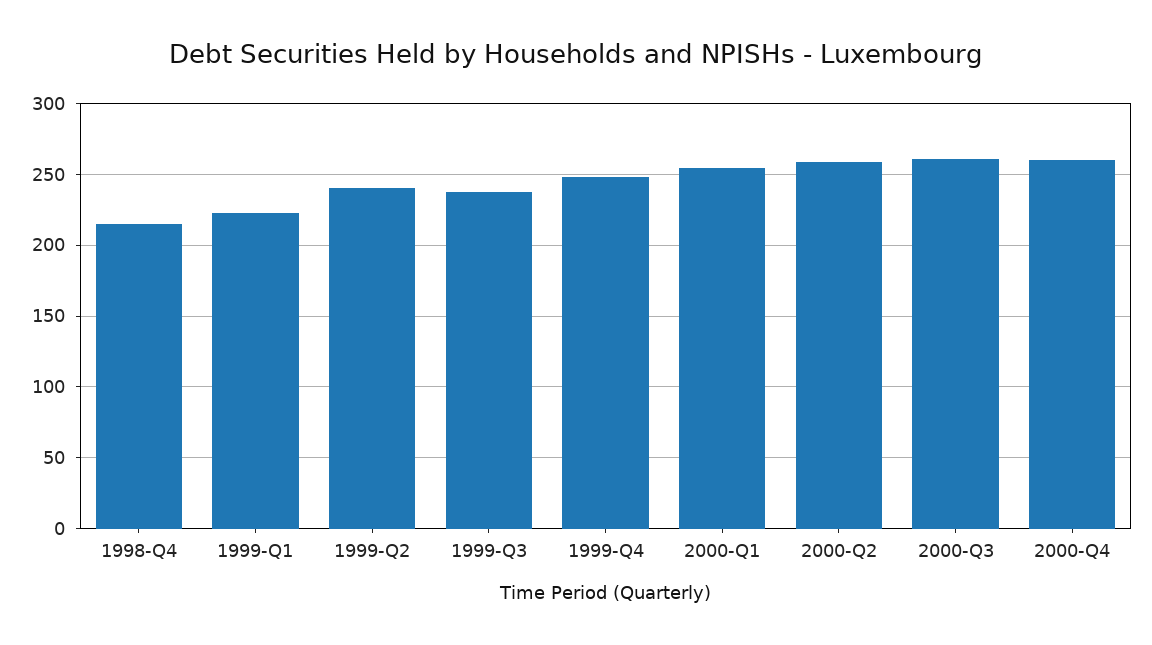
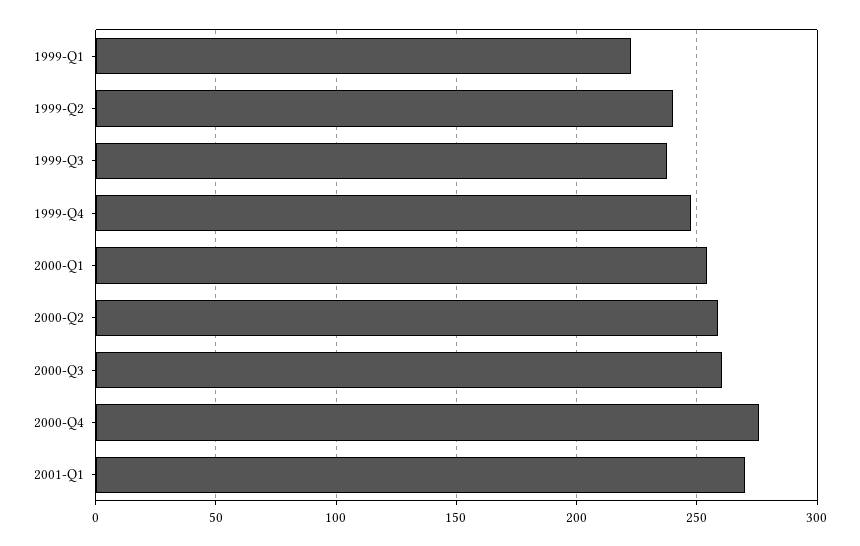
1998-Q4: 215 -> none
2000-Q4: 260 -> 275
2001-Q1: none -> 270

